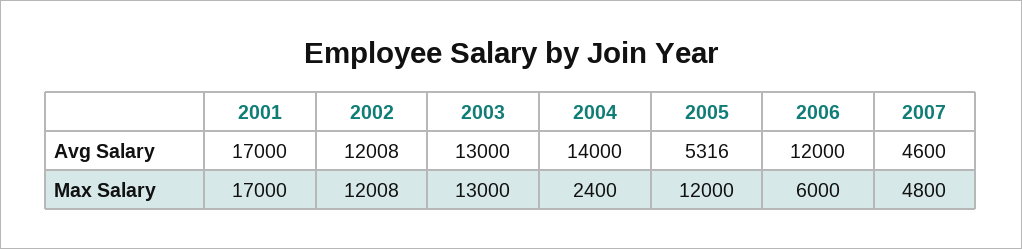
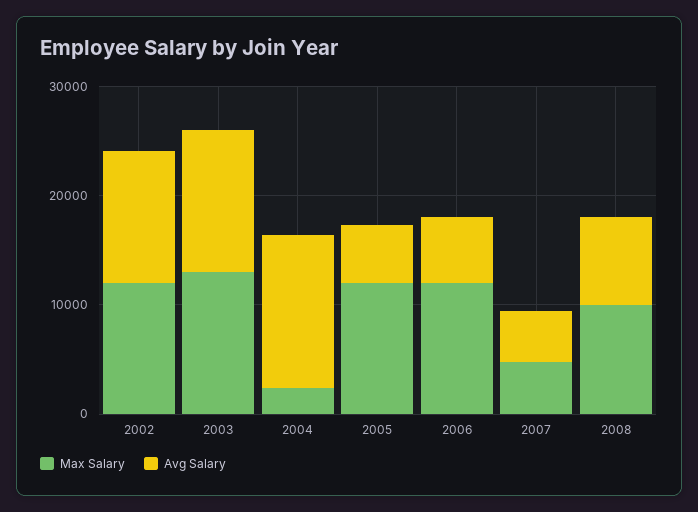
Avg Salary, 2001: 17000 -> none
Avg Salary, 2006: 12000 -> 6000
Max Salary, 2001: 17000 -> none
Max Salary, 2006: 6000 -> 12000
Max Salary, 2008: none -> 10000
Avg Salary, 2008: none -> 8000

